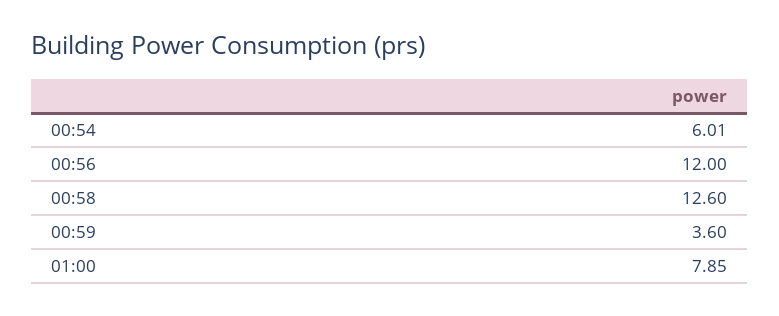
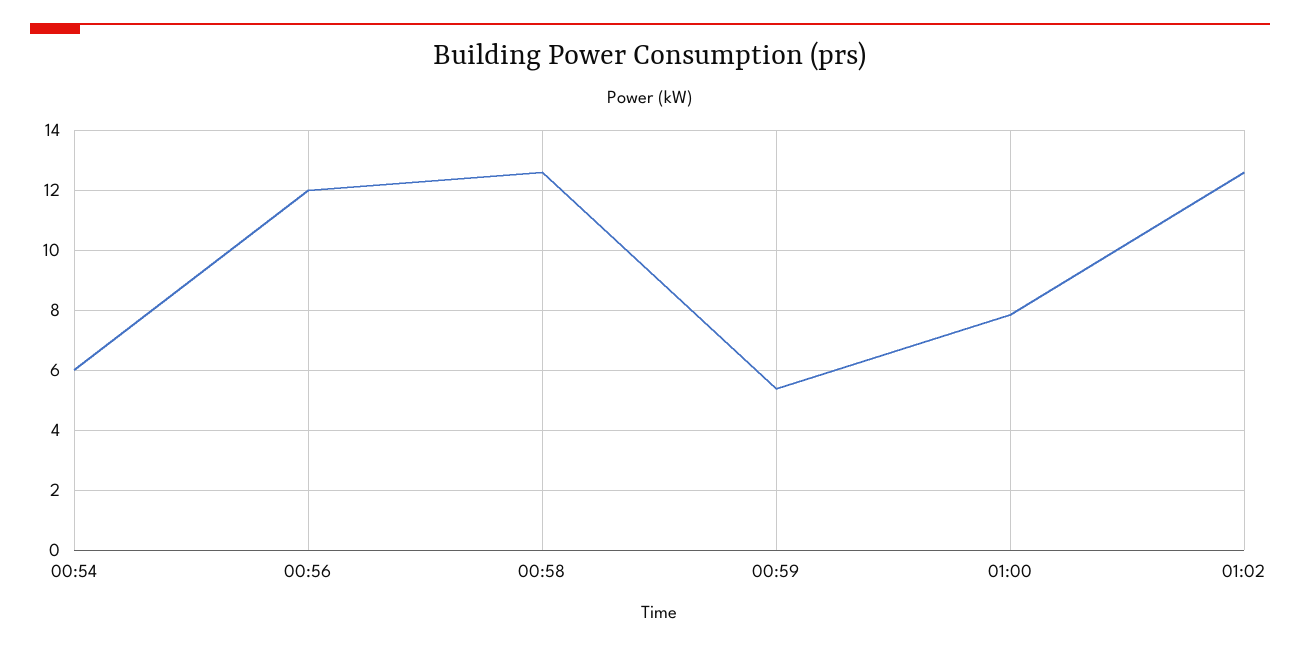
00:59: 3.6 -> 5.4
01:02: none -> 12.6

